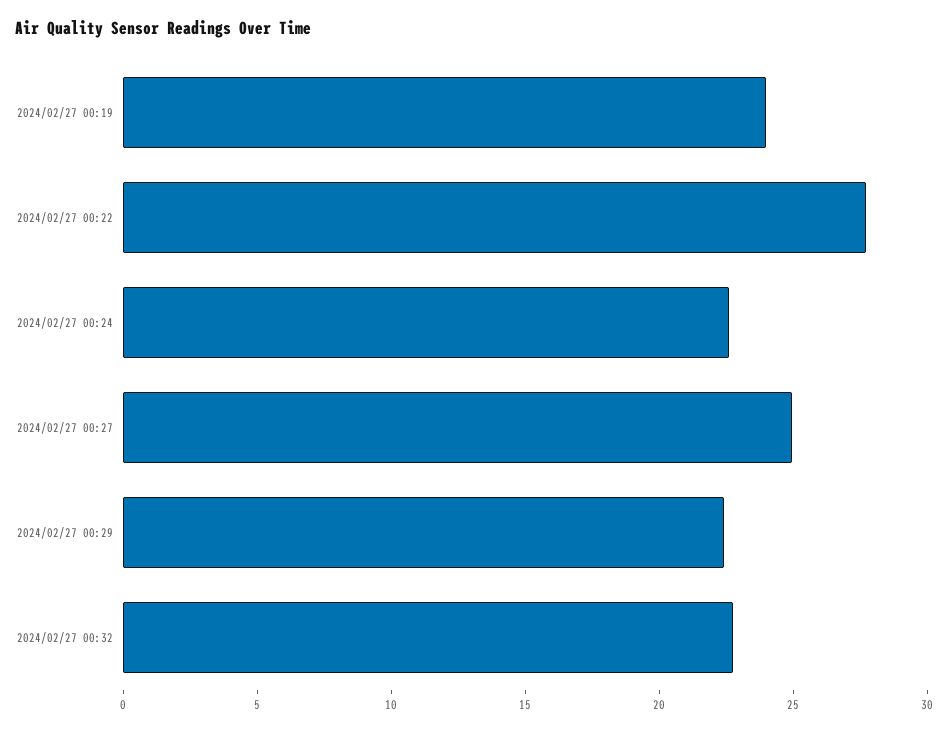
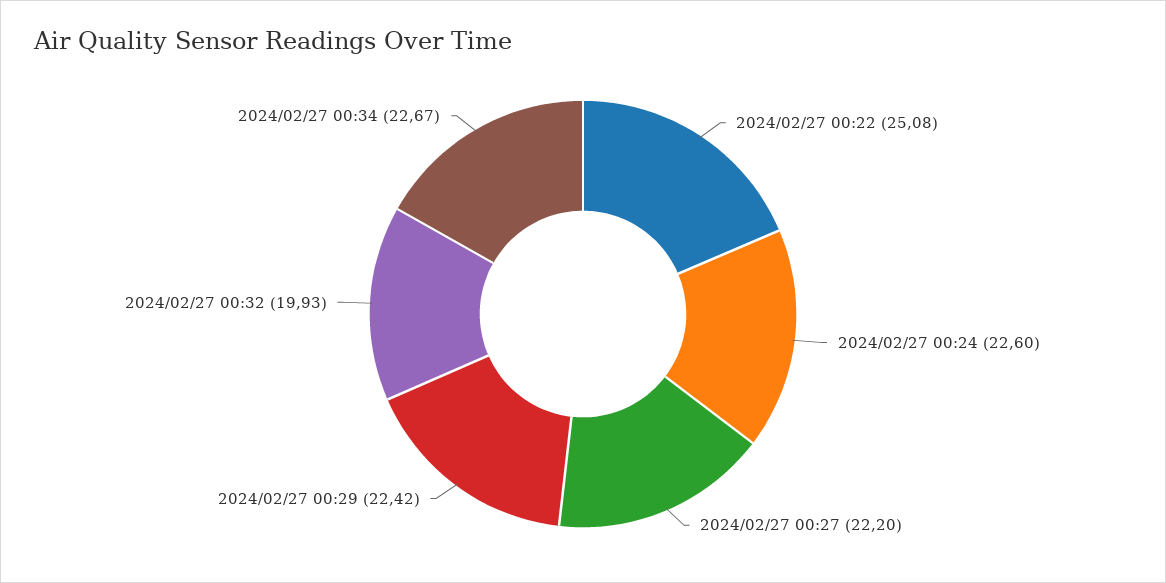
2024/02/27 00:19: 24 -> none
2024/02/27 00:22: 28 -> 25.08
2024/02/27 00:27: 25 -> 22.2
2024/02/27 00:32: 23 -> 19.93
2024/02/27 00:34: none -> 22.67

